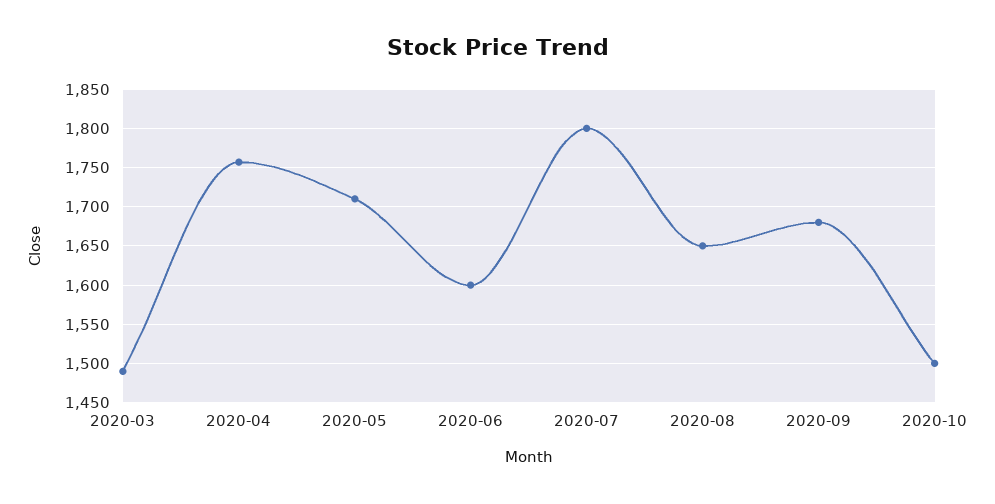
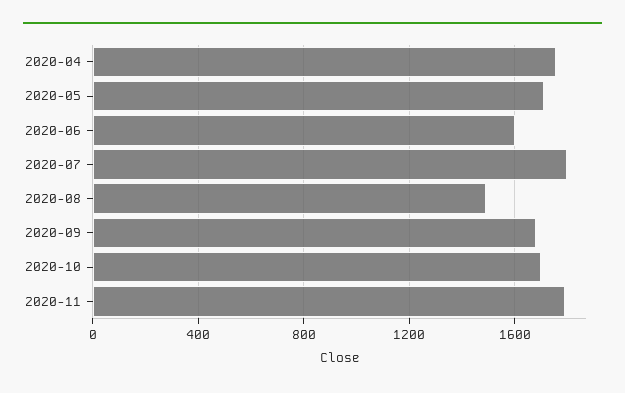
2020-03: 1490 -> none
2020-08: 1650 -> 1500
2020-10: 1500 -> 1700
2020-11: none -> 1800

